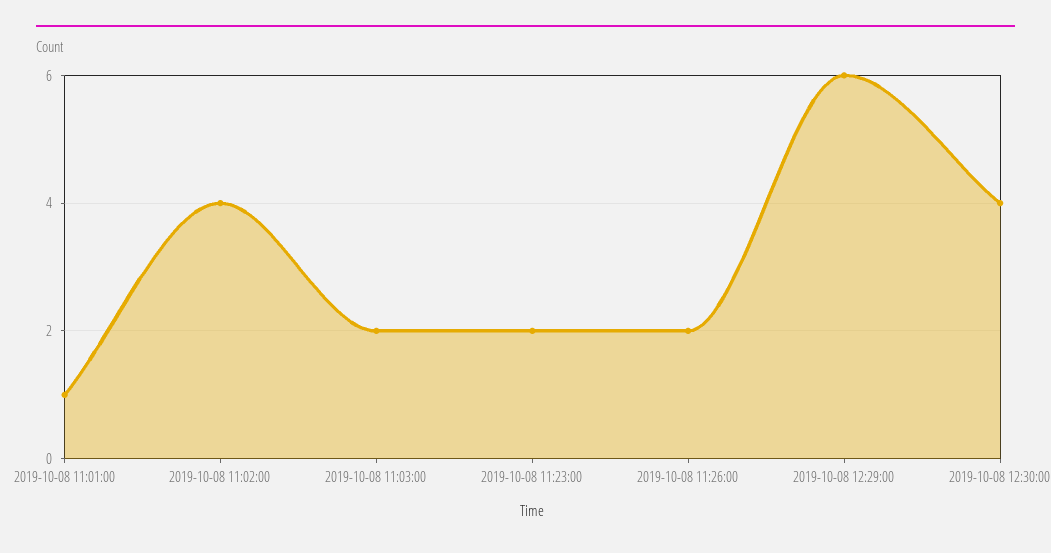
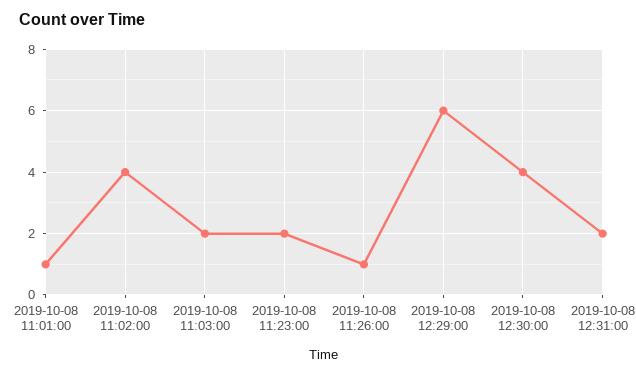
2019-10-08 11:26:00: 2 -> 1
2019-10-08 12:31:00: none -> 2

